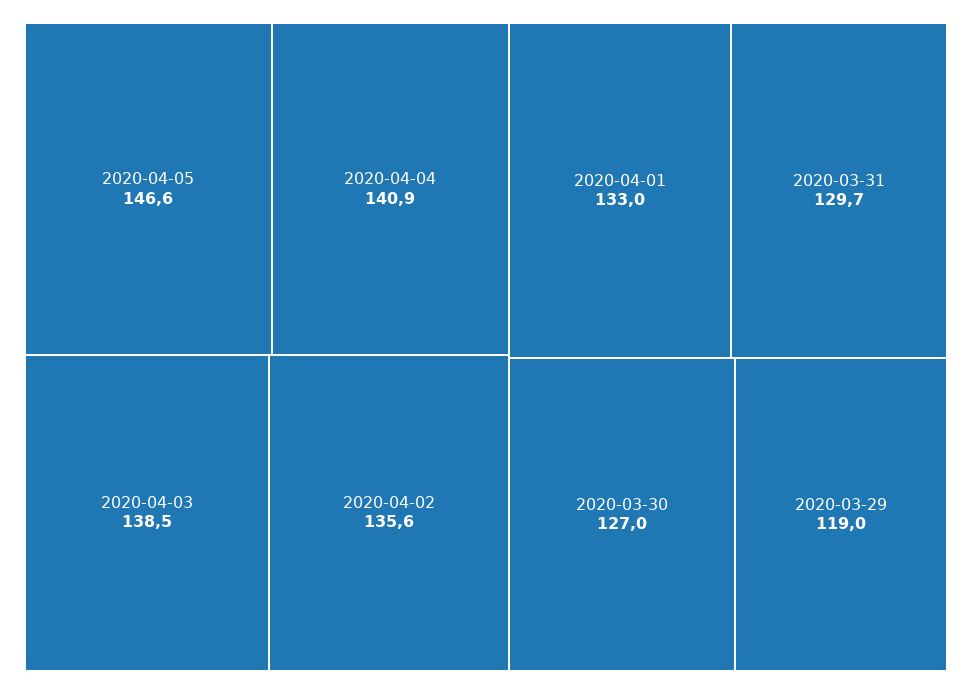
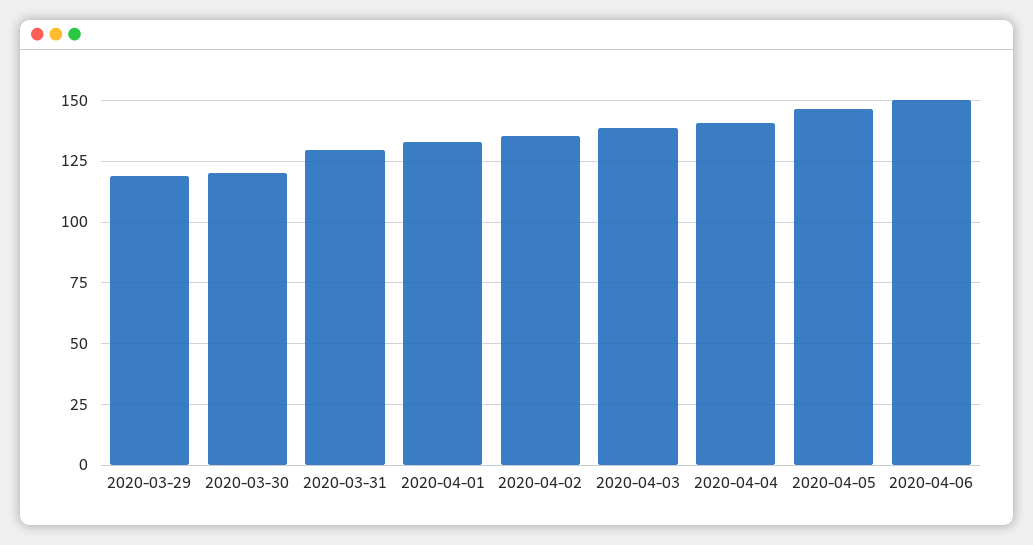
2020-03-30: 127 -> 120
2020-04-06: none -> 150

